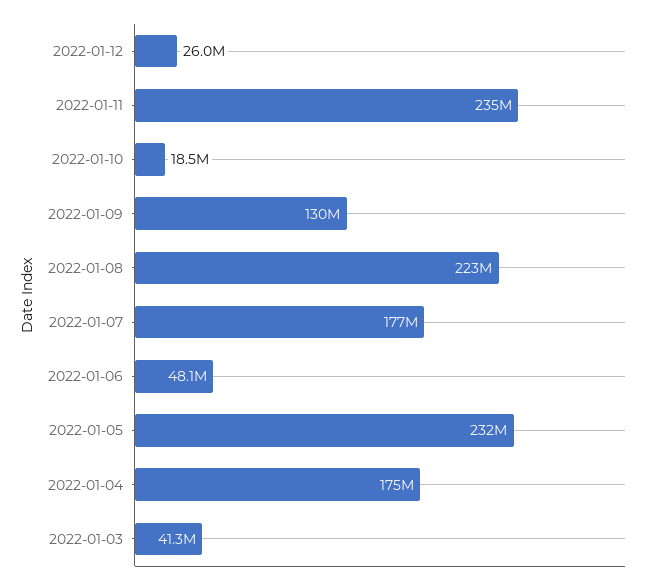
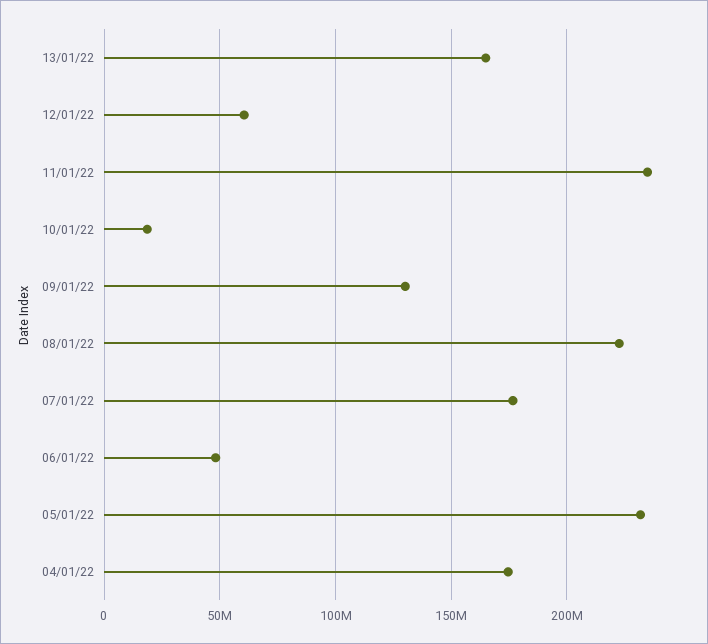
2022-01-12: 26000000 -> 60000000
2022-01-03: 41300000 -> none
13/01/22: none -> 165000000

